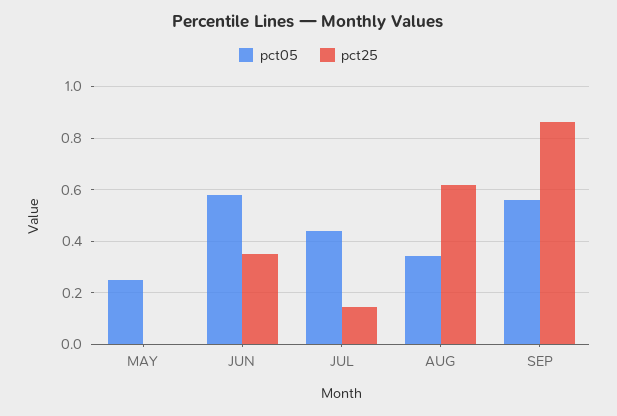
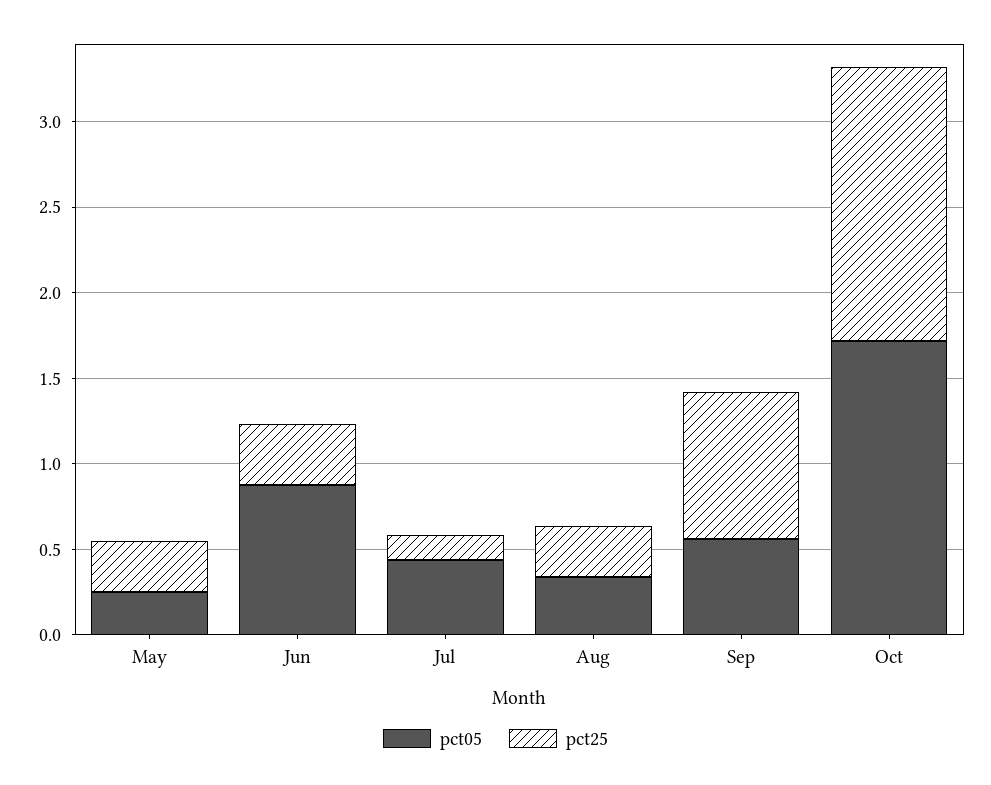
pct25, MAY: 0 -> 0.3
pct05, JUN: 0.575 -> 0.9
pct25, AUG: 0.625 -> 0.3
pct05, Oct: none -> 1.7
pct25, Oct: none -> 1.6

